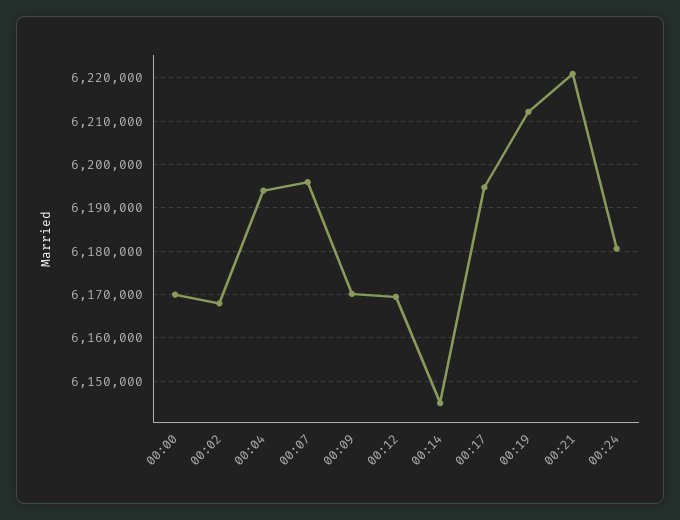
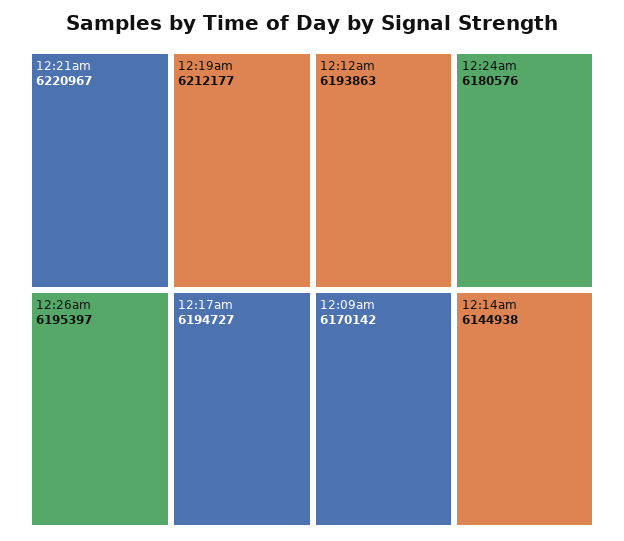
00:00: 6170000 -> none
00:02: 6168000 -> none
00:04: 6194000 -> none
00:07: 6196000 -> none
00:12: 6170000 -> 6193863
12:26am: none -> 6195397

